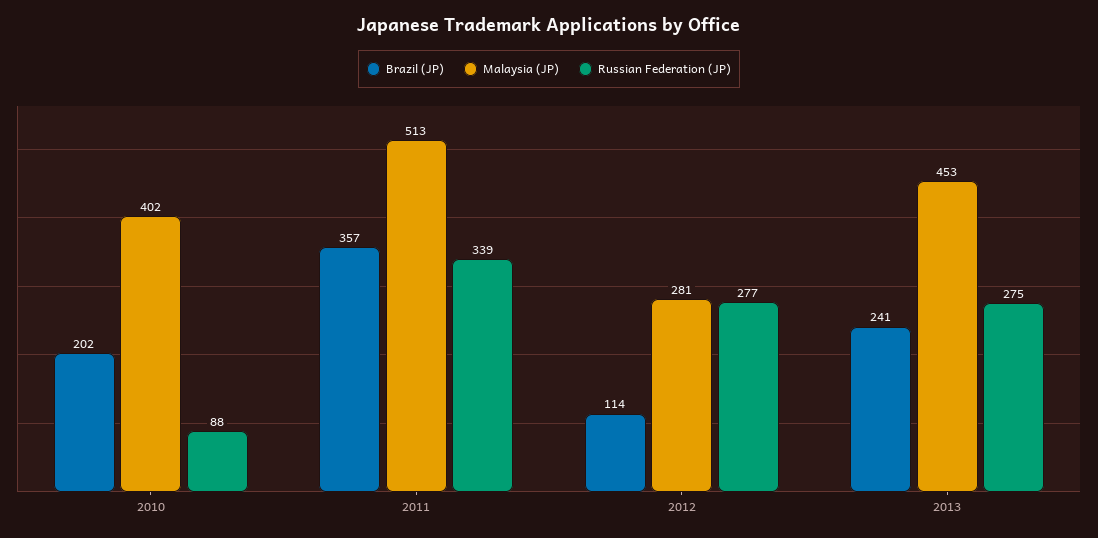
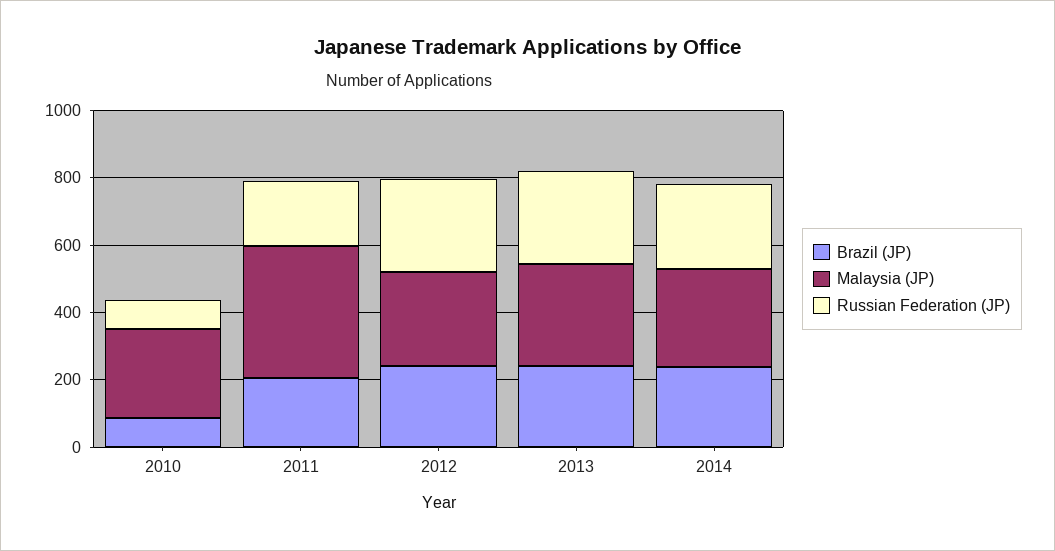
Brazil (JP), 2010: 202 -> 100
Malaysia (JP), 2010: 402 -> 250
Brazil (JP), 2011: 357 -> 200
Malaysia (JP), 2011: 513 -> 400
Russian Federation (JP), 2011: 339 -> 200
Brazil (JP), 2012: 114 -> 250
Malaysia (JP), 2013: 453 -> 300
Brazil (JP), 2014: none -> 250
Malaysia (JP), 2014: none -> 300
Russian Federation (JP), 2014: none -> 250

